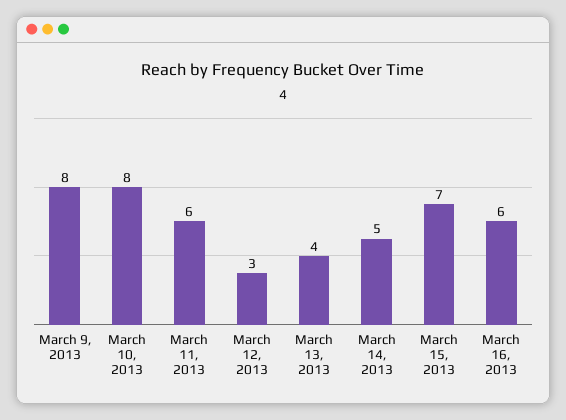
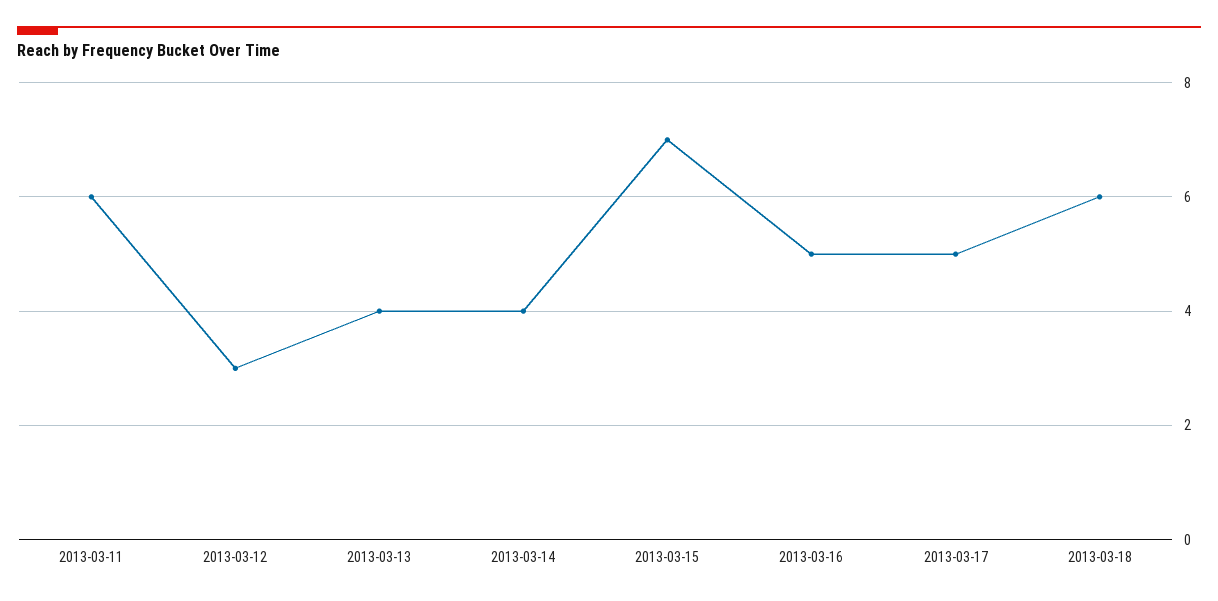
March 9, 2013: 8 -> none
March 10, 2013: 8 -> none
March 14, 2013: 5 -> 4
March 16, 2013: 6 -> 5
2013-03-17: none -> 5
2013-03-18: none -> 6

